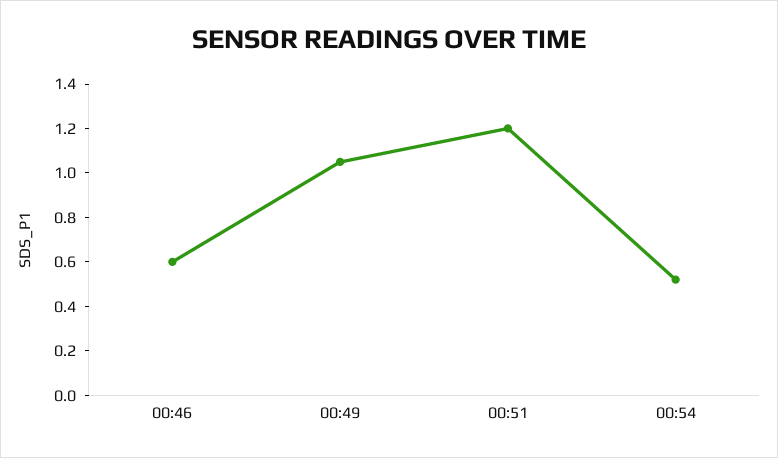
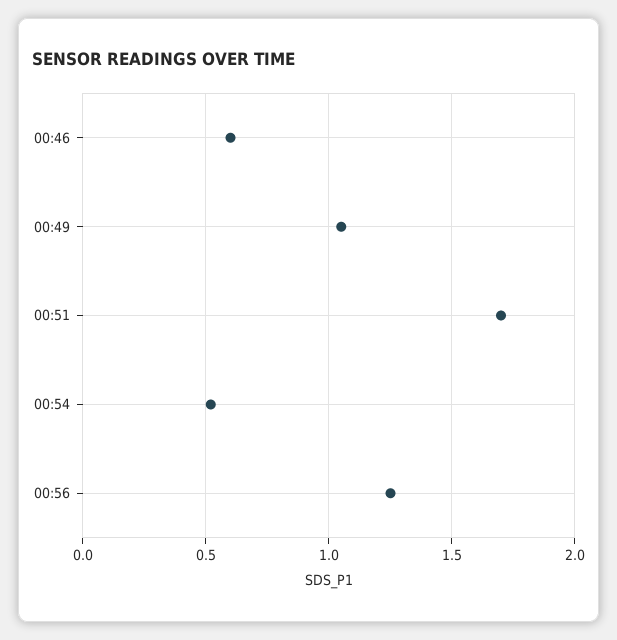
00:51: 1.2 -> 1.7
00:56: none -> 1.25

